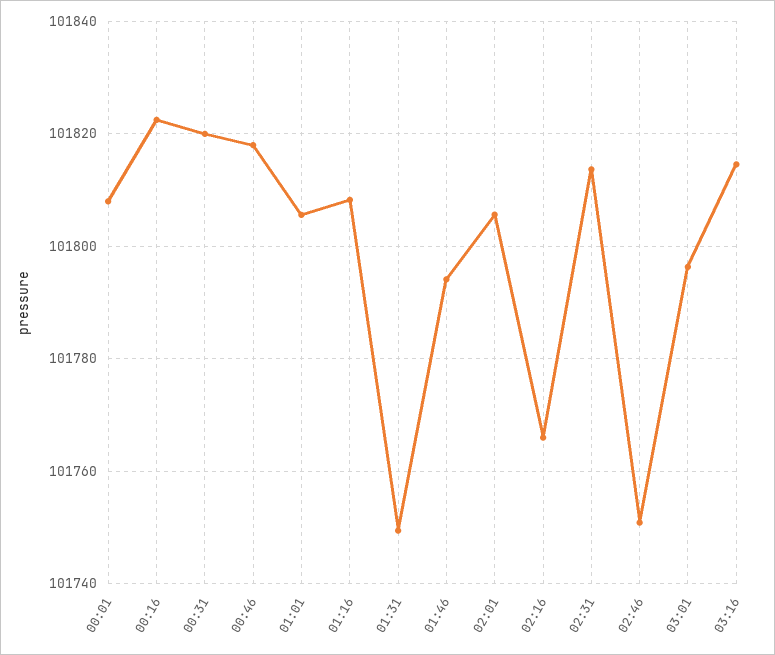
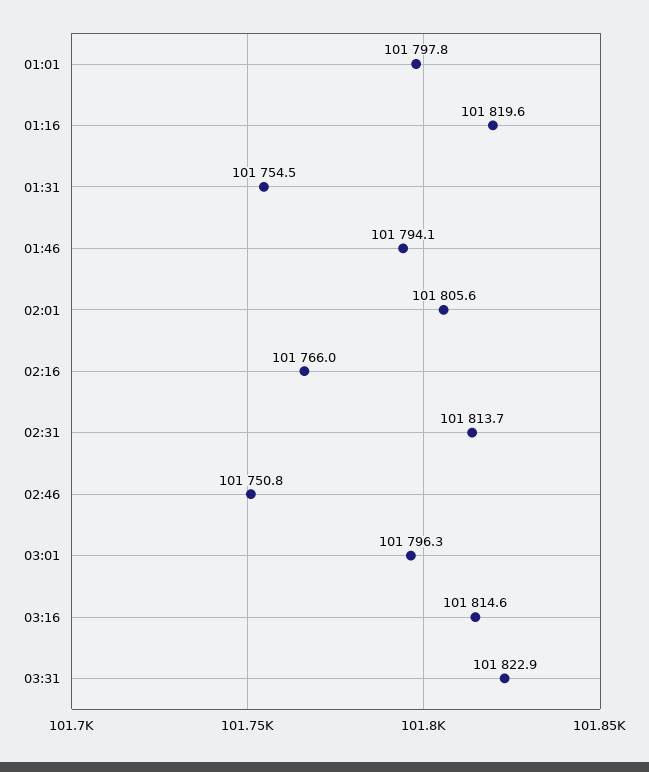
00:01: 101808 -> none
00:16: 101822 -> none
00:31: 101820 -> none
00:46: 101818 -> none
01:01: 101806 -> 101797.8
01:16: 101808 -> 101819.6
01:31: 101750 -> 101754.5
03:31: none -> 101822.9

